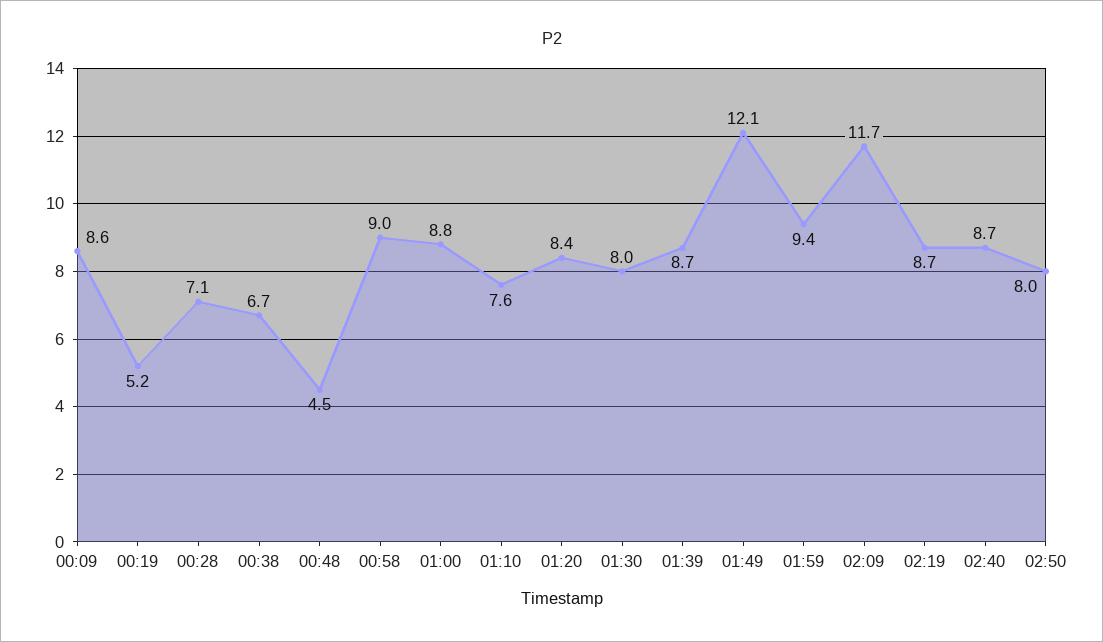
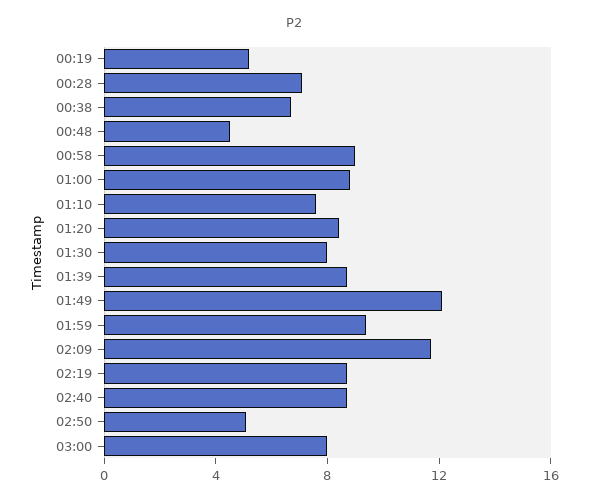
00:09: 8.6 -> none
02:50: 8 -> 5
03:00: none -> 8

